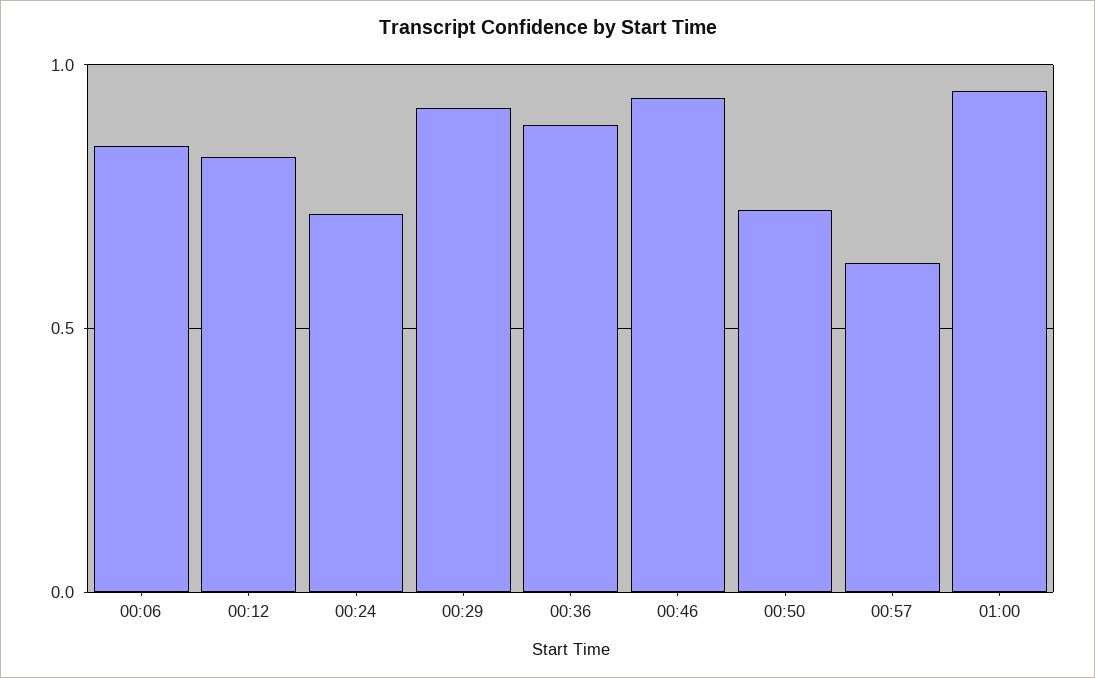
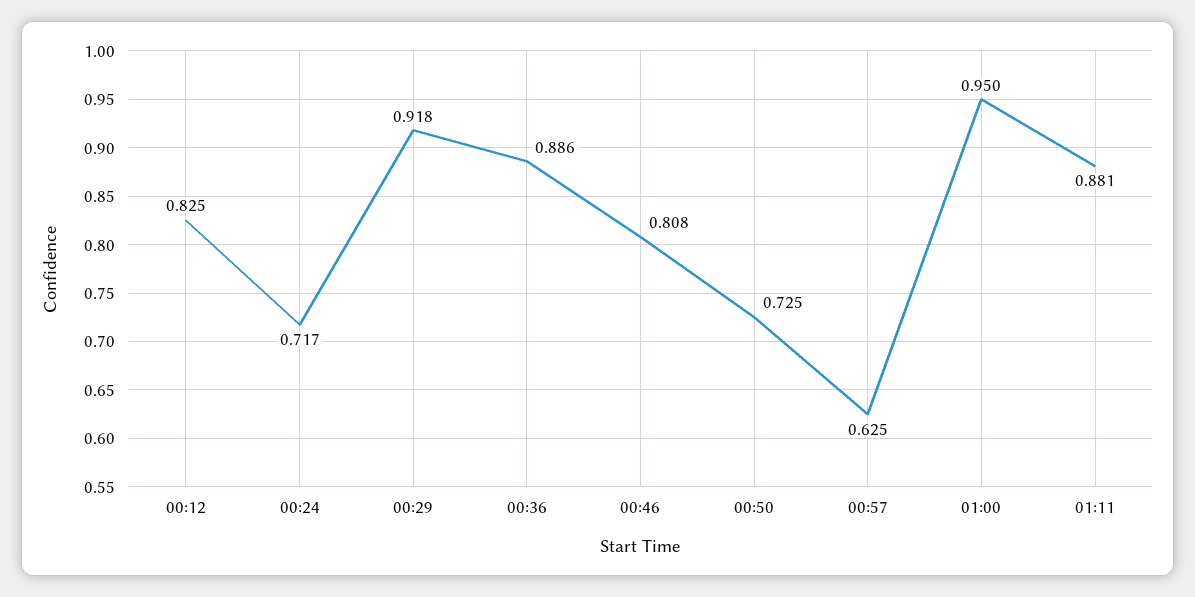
00:06: 0.85 -> none
00:46: 0.95 -> 0.808
01:11: none -> 0.881

